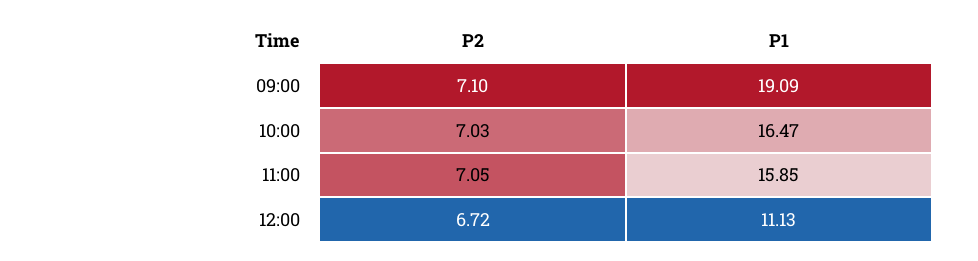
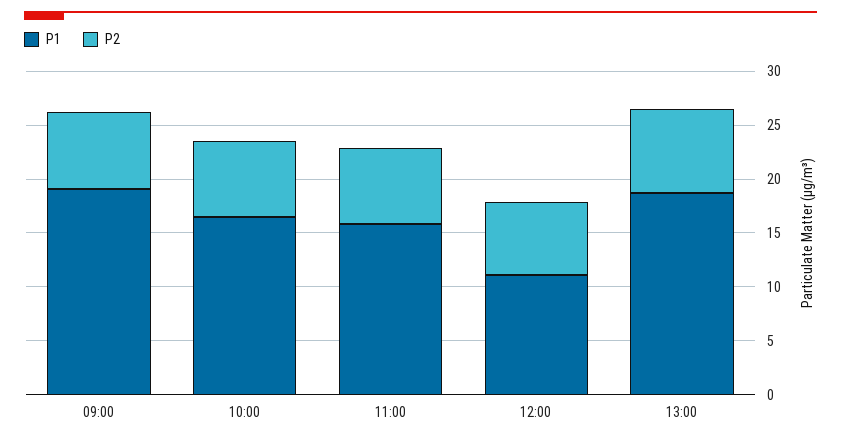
P1, 13:00: none -> 19
P2, 13:00: none -> 8

